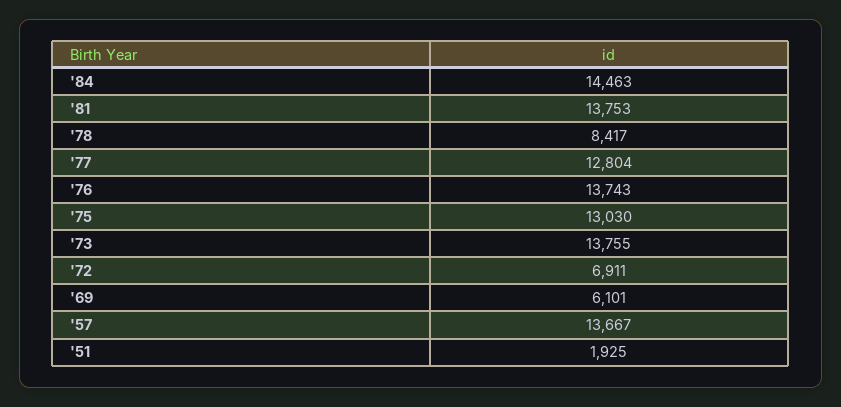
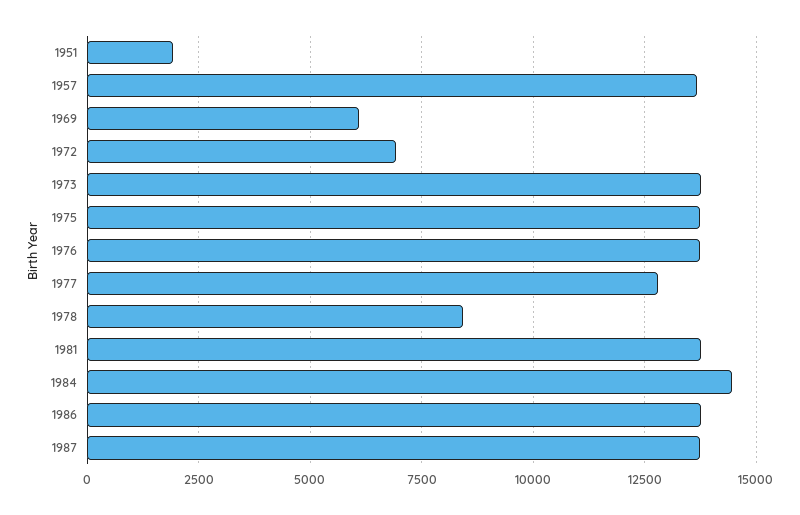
'75: 13030 -> 13750
1986: none -> 13750
1987: none -> 13750

